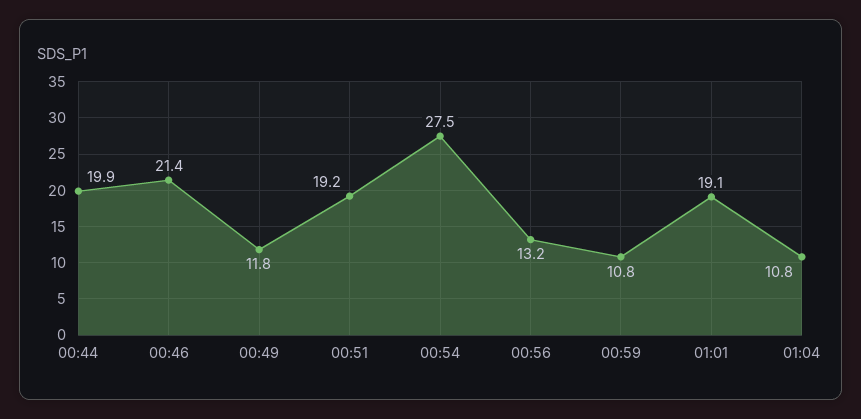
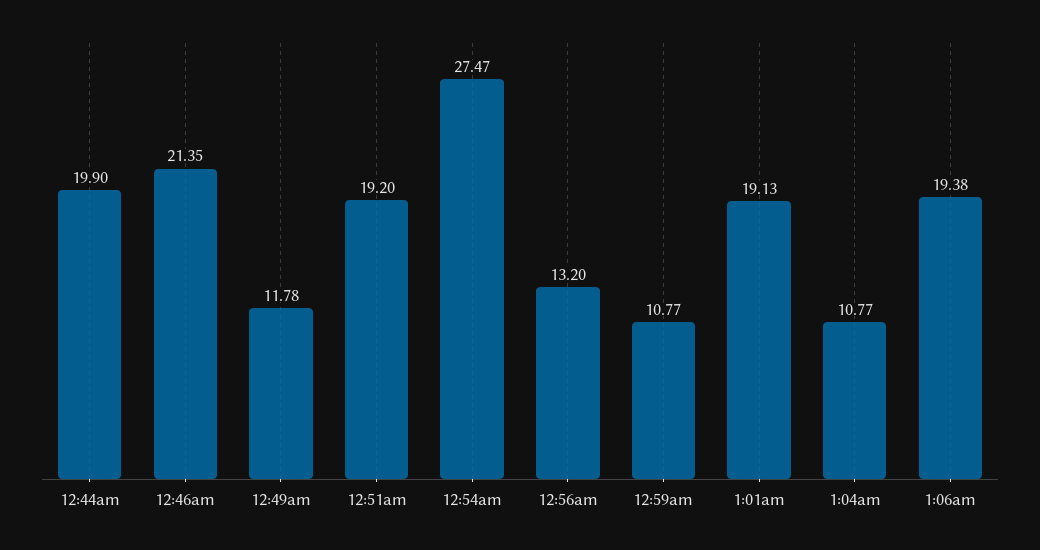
1:06am: none -> 19.38

